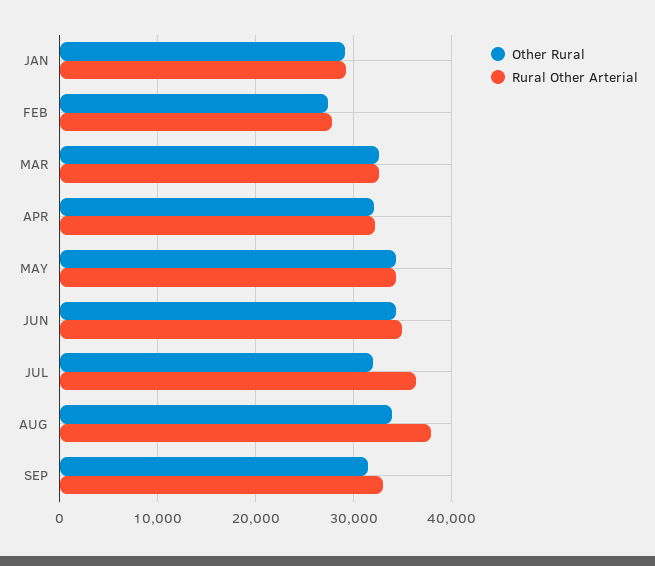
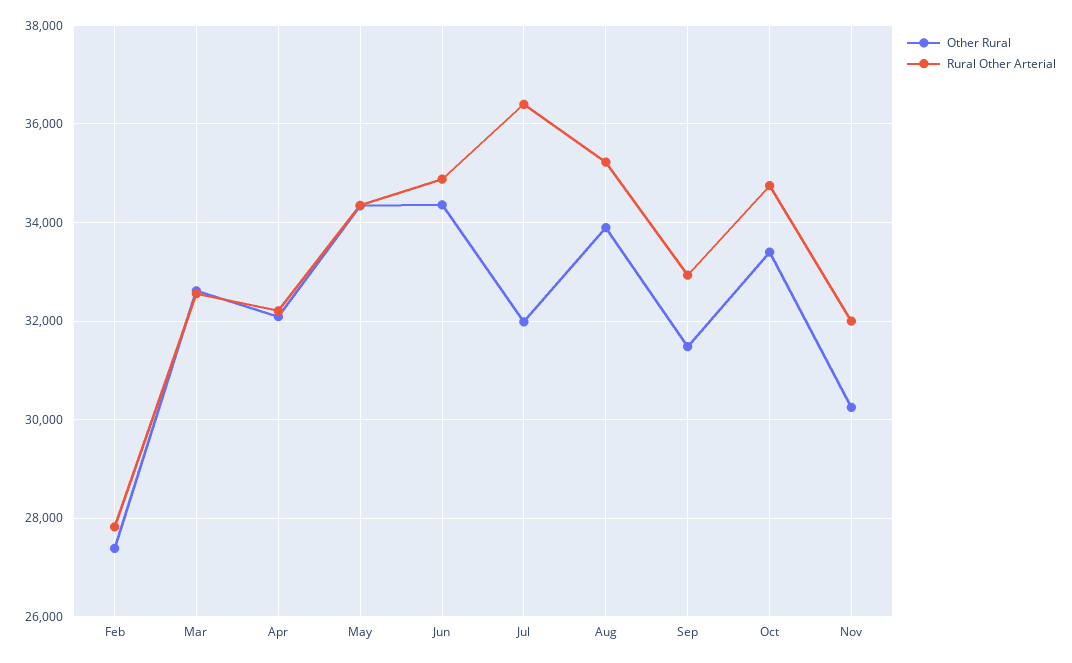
Other Rural, JAN: 29000 -> none
Rural Other Arterial, JAN: 29000 -> none
Rural Other Arterial, AUG: 38000 -> 35200
Other Rural, Oct: none -> 33400
Rural Other Arterial, Oct: none -> 34800
Other Rural, Nov: none -> 30200
Rural Other Arterial, Nov: none -> 32000

